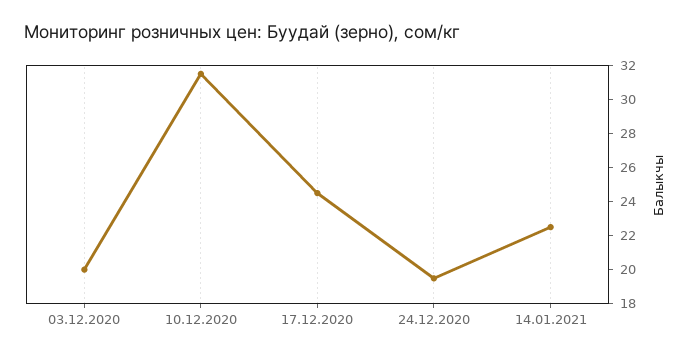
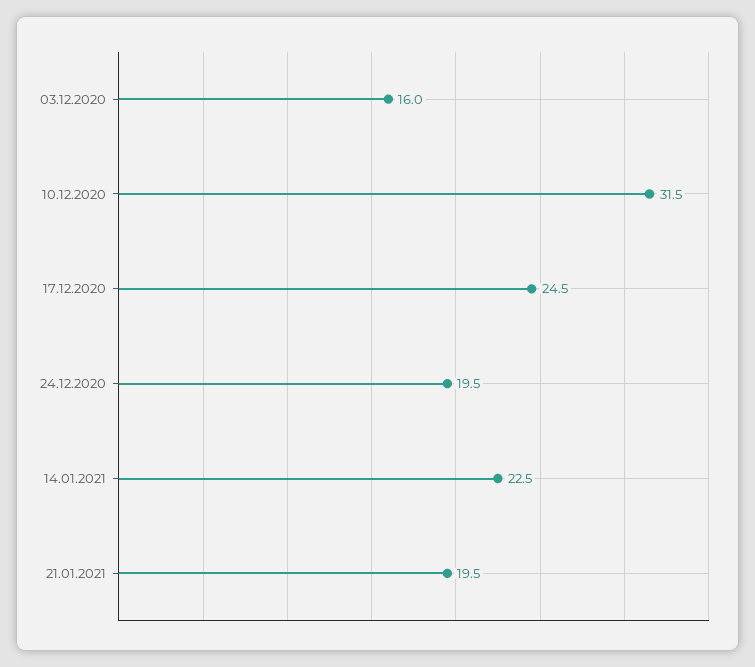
03.12.2020: 20 -> 16
21.01.2021: none -> 19.5

